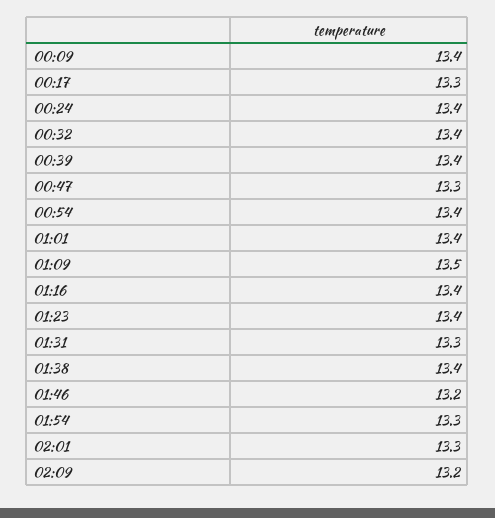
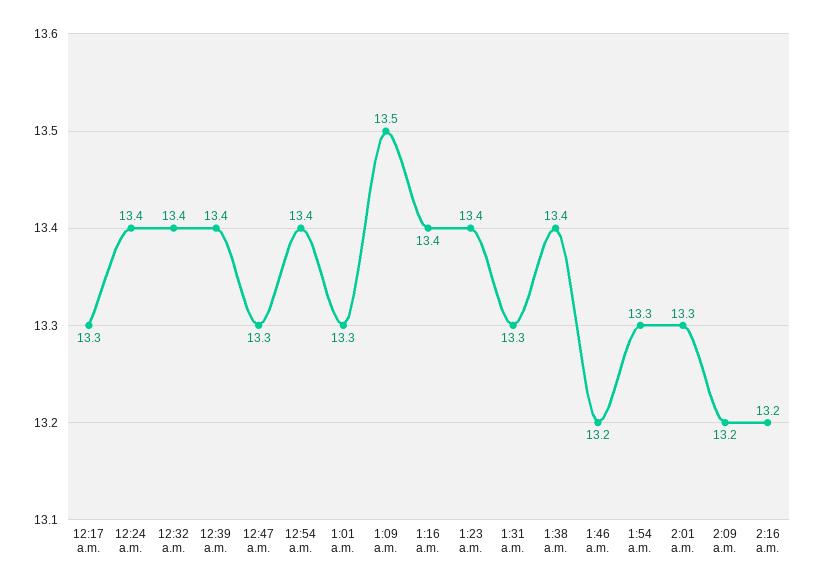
00:09: 13.4 -> none
01:01: 13.4 -> 13.3
2:16 a.m.: none -> 13.2

